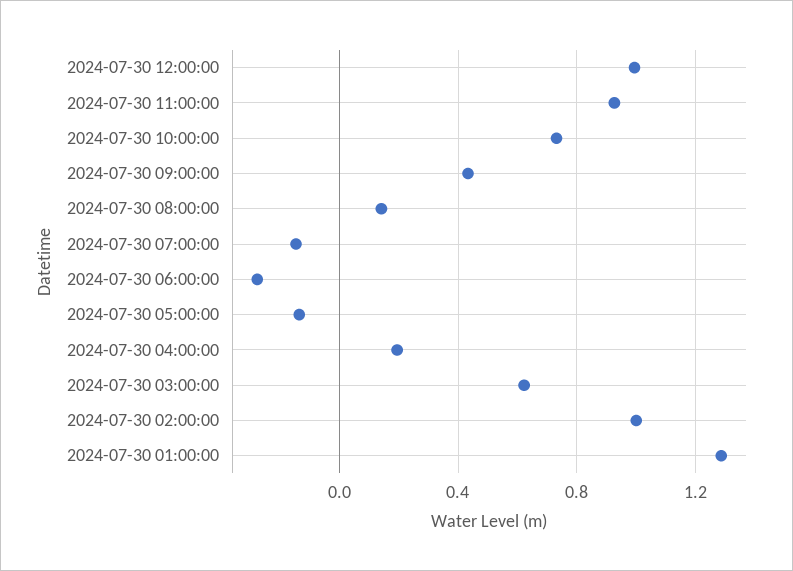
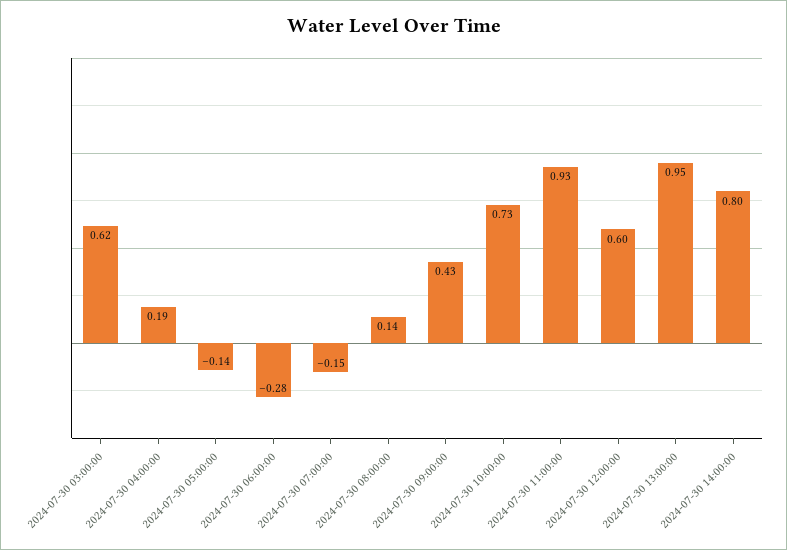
2024-07-30 12:00:00: 1 -> 0.6
2024-07-30 02:00:00: 1 -> none
2024-07-30 01:00:00: 1.3 -> none
2024-07-30 13:00:00: none -> 0.95
2024-07-30 14:00:00: none -> 0.8

